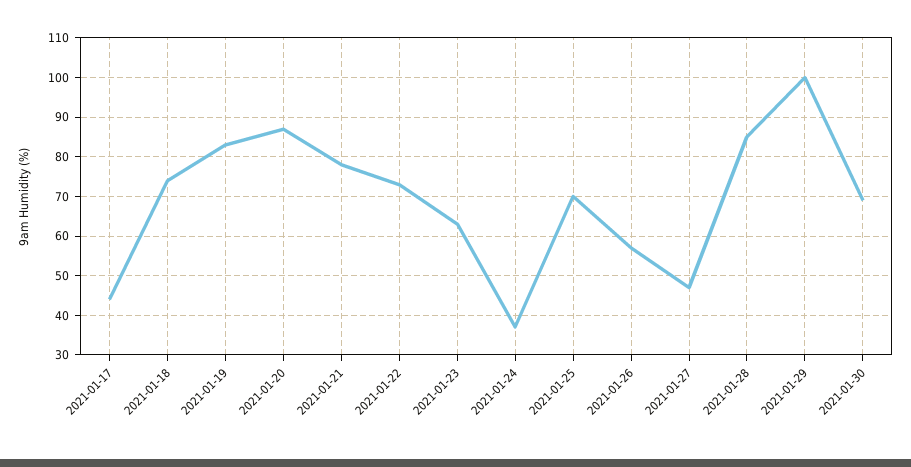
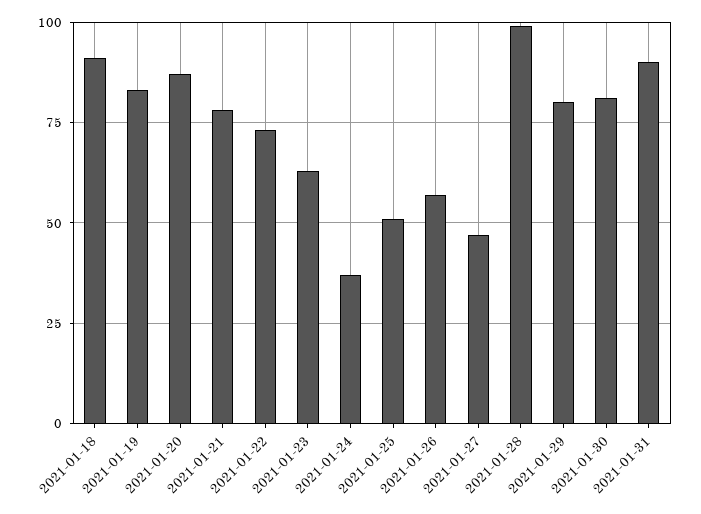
2021-01-17: 45 -> none
2021-01-18: 75 -> 90
2021-01-25: 70 -> 50
2021-01-28: 85 -> 100
2021-01-29: 100 -> 80
2021-01-30: 70 -> 80
2021-01-31: none -> 90

